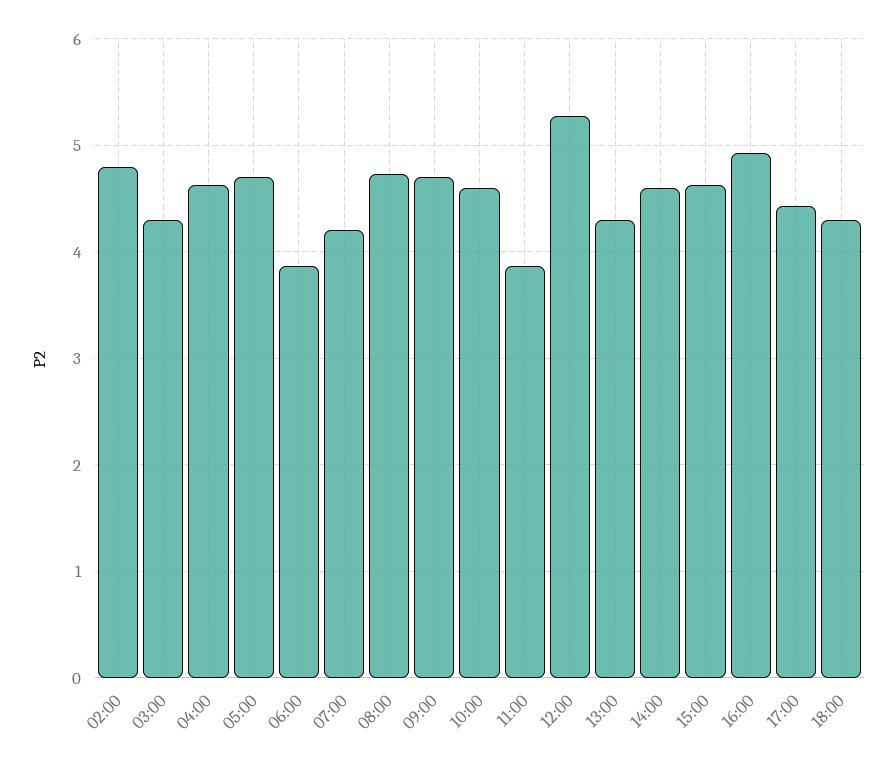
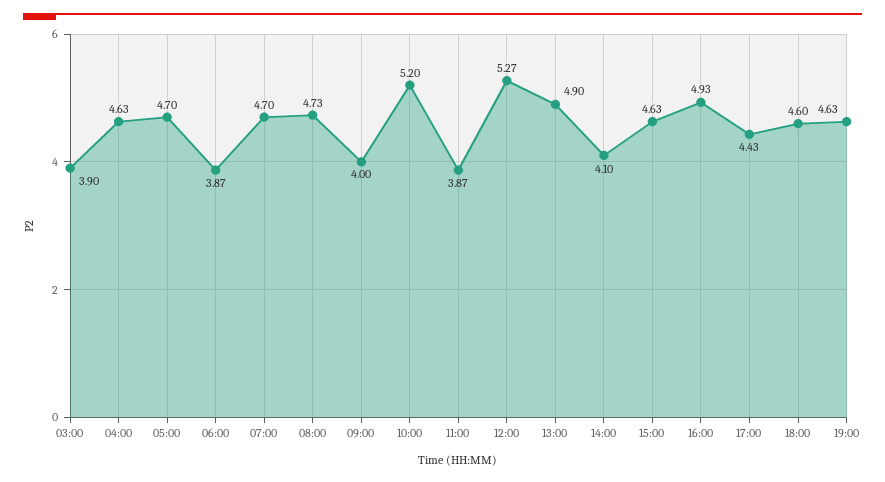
02:00: 4.8 -> none
03:00: 4.3 -> 3.9
07:00: 4.2 -> 4.7
09:00: 4.7 -> 4
10:00: 4.6 -> 5.2
13:00: 4.3 -> 4.9
14:00: 4.6 -> 4.1
18:00: 4.3 -> 4.6
19:00: none -> 4.63

